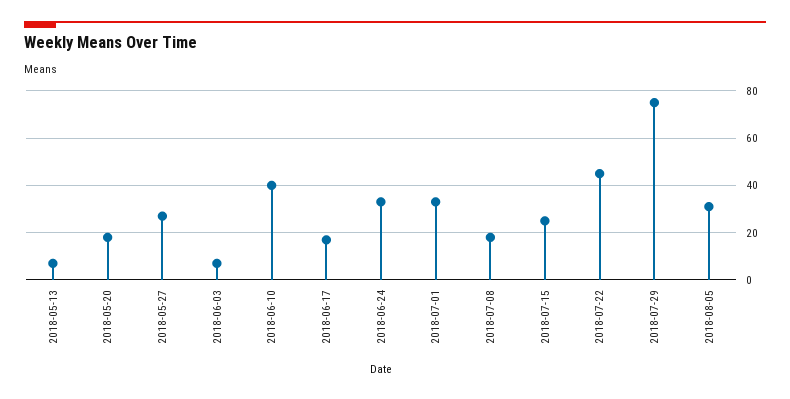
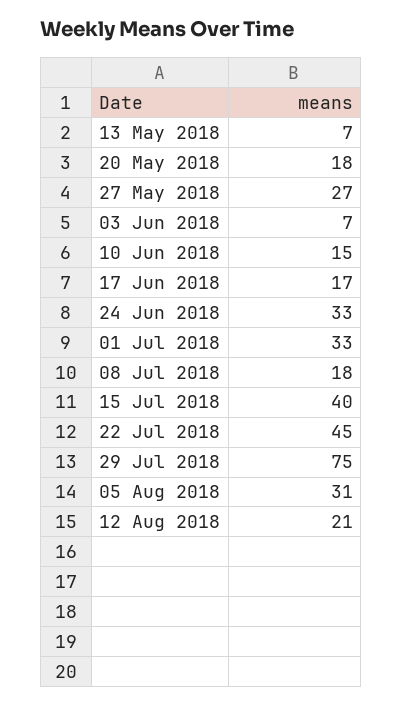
2018-06-10: 40 -> 15
2018-07-15: 25 -> 40
12 Aug 2018: none -> 21

